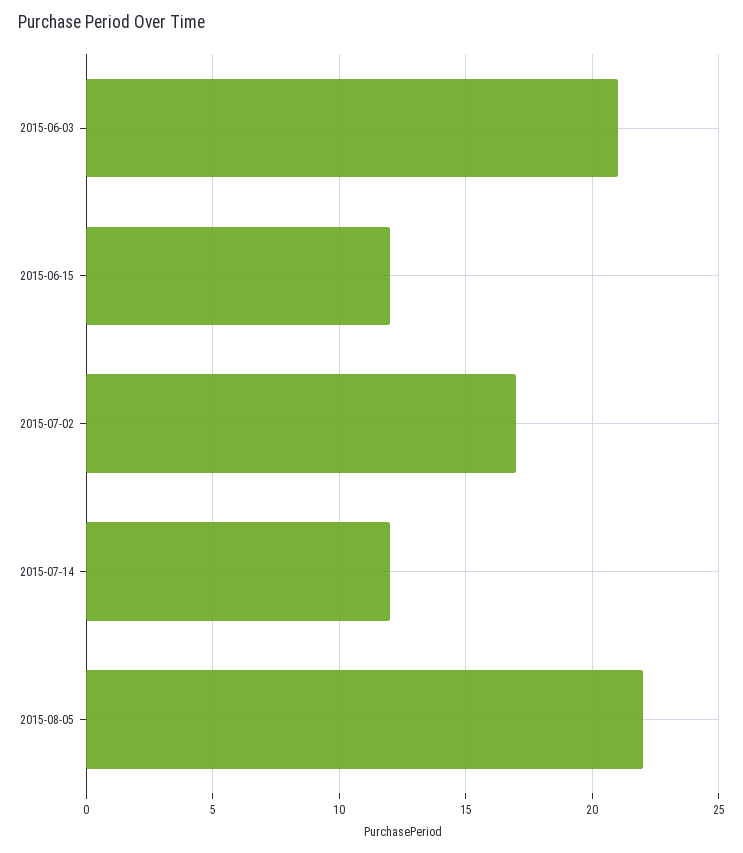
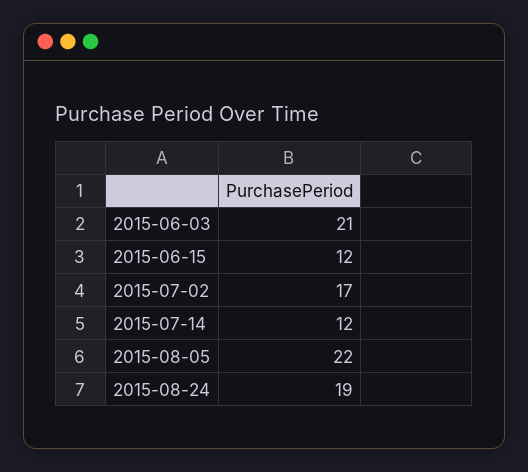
2015-08-24: none -> 19

